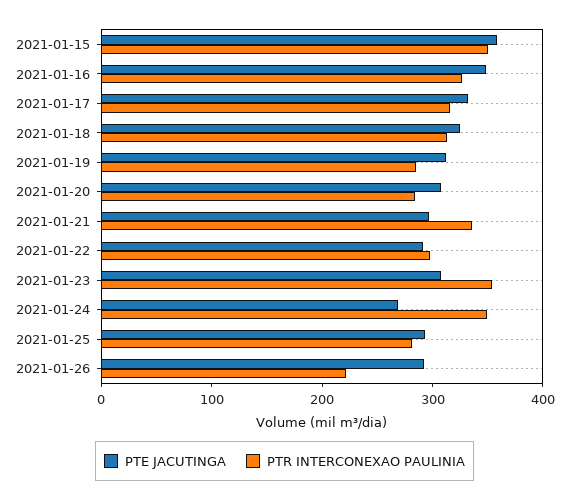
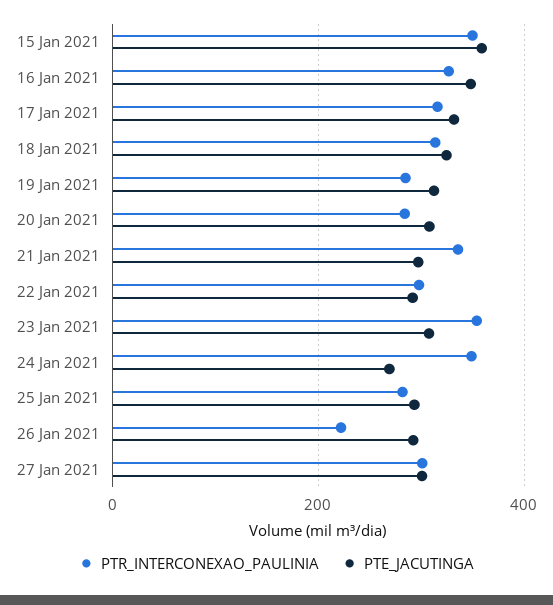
PTR INTERCONEXAO PAULINIA, 27 Jan 2021: none -> 300
PTE JACUTINGA, 27 Jan 2021: none -> 300

